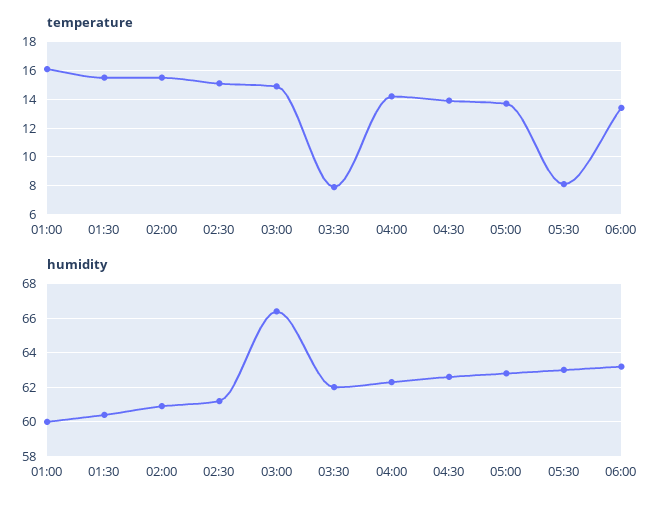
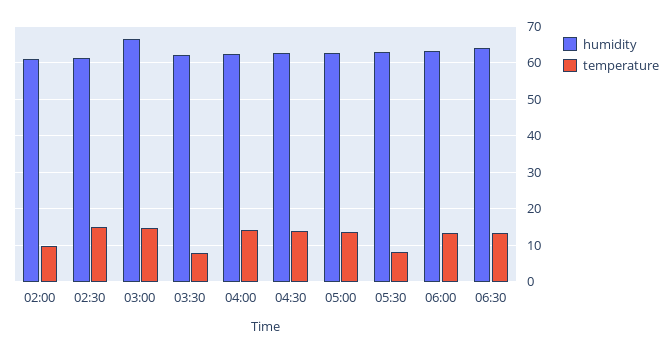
temperature, 01:00: 16 -> none
temperature, 01:30: 15.5 -> none
temperature, 02:00: 15.5 -> 10
humidity, 01:00: 60 -> none
humidity, 01:30: 60.5 -> none
humidity, 06:30: none -> 64
temperature, 06:30: none -> 14

